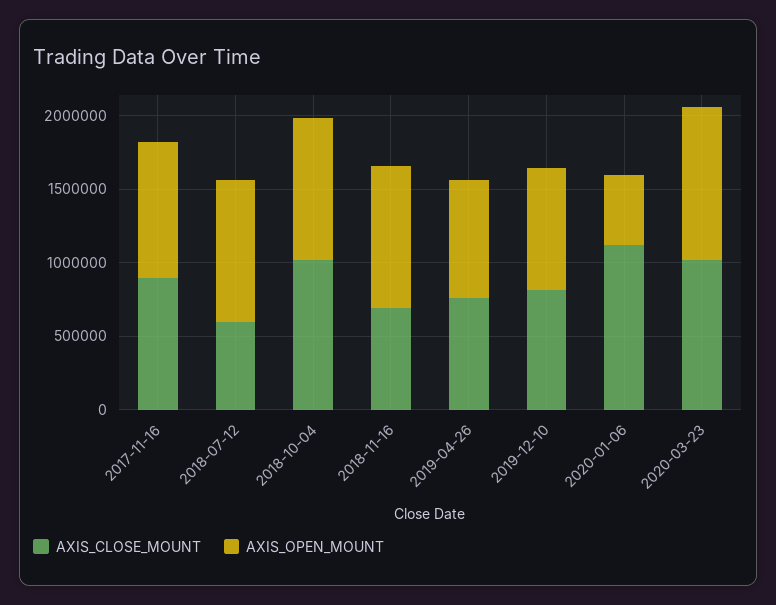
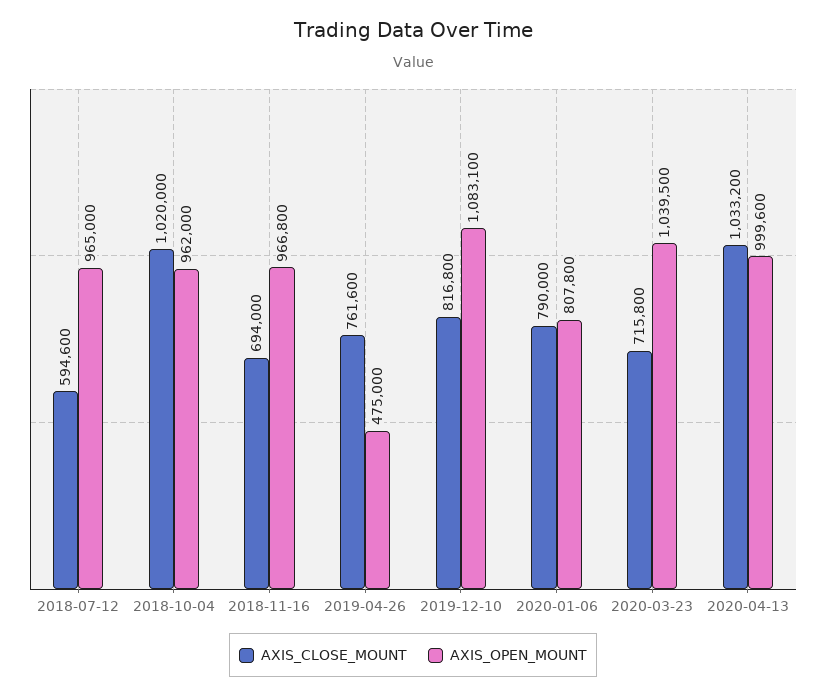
AXIS_CLOSE_MOUNT, 2017-11-16: 900000 -> none
AXIS_OPEN_MOUNT, 2017-11-16: 900000 -> none
AXIS_OPEN_MOUNT, 2019-04-26: 800000 -> 475000
AXIS_OPEN_MOUNT, 2019-12-10: 800000 -> 1083100
AXIS_CLOSE_MOUNT, 2020-01-06: 1100000 -> 790000
AXIS_OPEN_MOUNT, 2020-01-06: 500000 -> 807800
AXIS_CLOSE_MOUNT, 2020-03-23: 1000000 -> 715800
AXIS_CLOSE_MOUNT, 2020-04-13: none -> 1033200
AXIS_OPEN_MOUNT, 2020-04-13: none -> 999600

